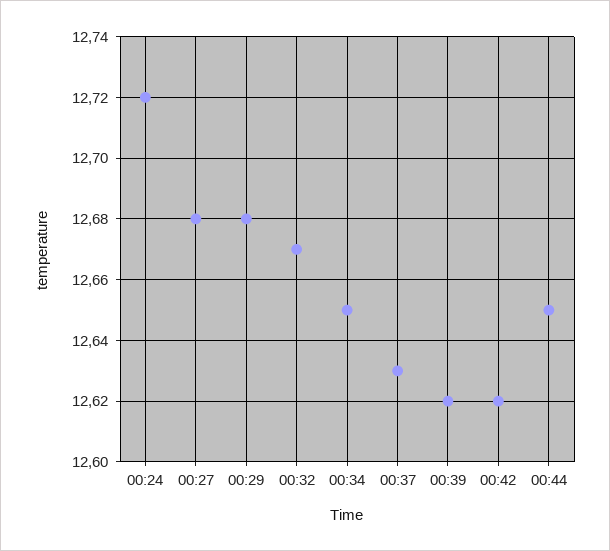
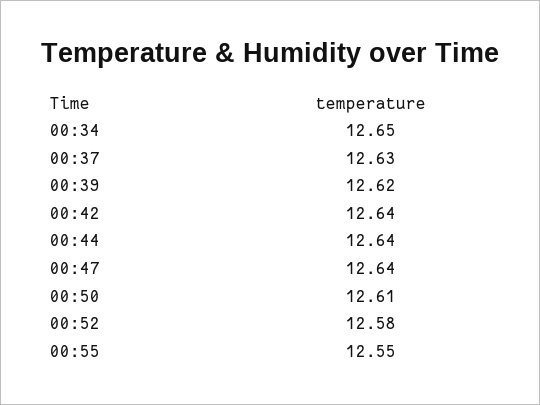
00:24: 12.72 -> none
00:27: 12.68 -> none
00:29: 12.68 -> none
00:32: 12.67 -> none
00:42: 12.62 -> 12.64
00:44: 12.65 -> 12.64
00:47: none -> 12.64
00:50: none -> 12.61
00:52: none -> 12.58
00:55: none -> 12.55

